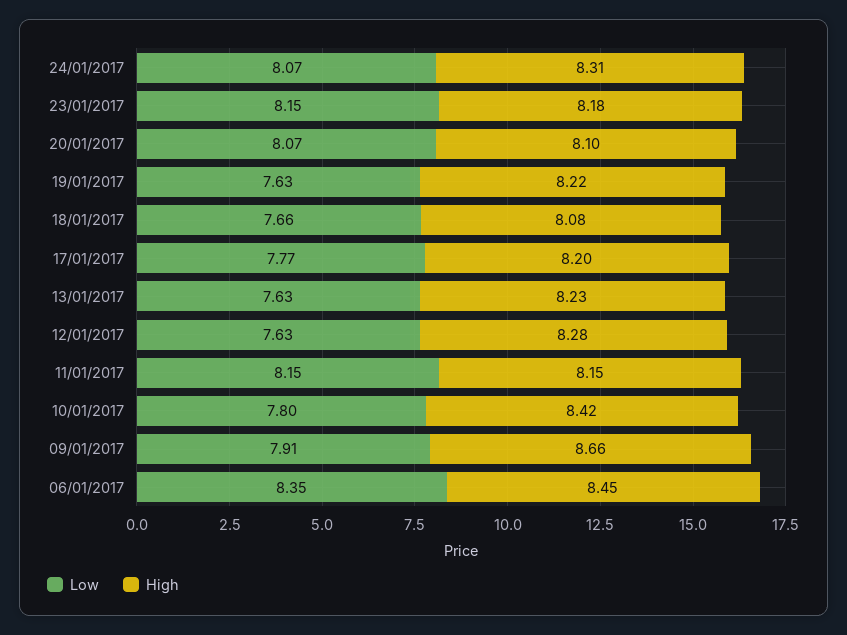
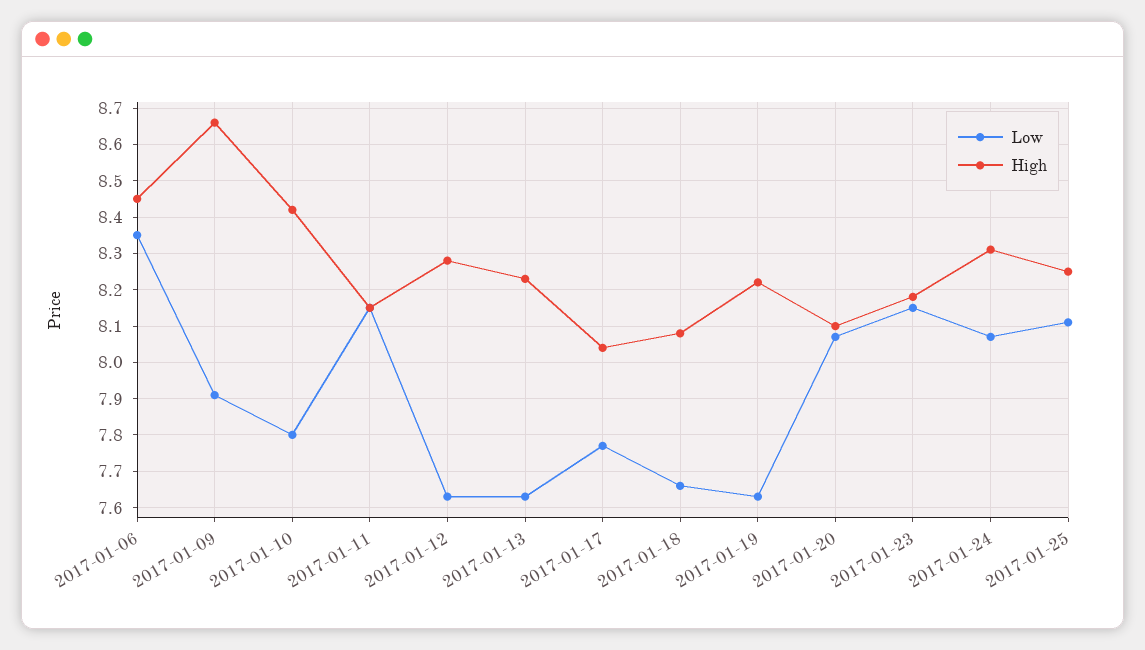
High, 17/01/2017: 8.2 -> 8.05
Low, 2017-01-25: none -> 8.1
High, 2017-01-25: none -> 8.25

